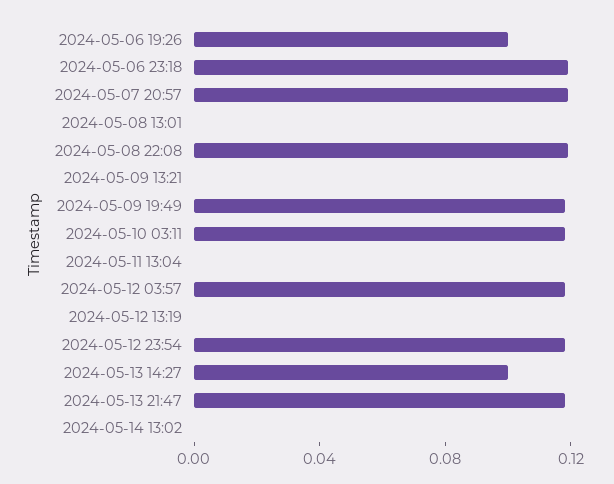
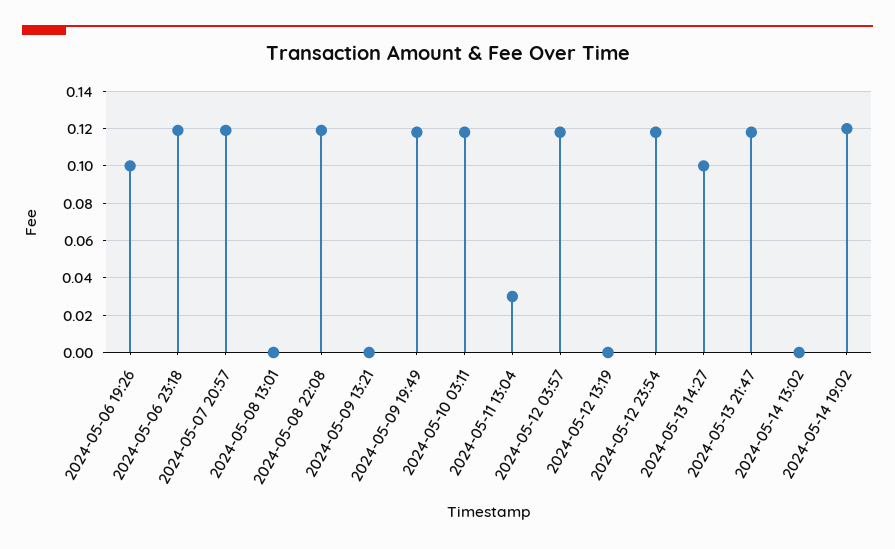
2024-05-11 13:04: 0 -> 0.03
2024-05-14 19:02: none -> 0.12

